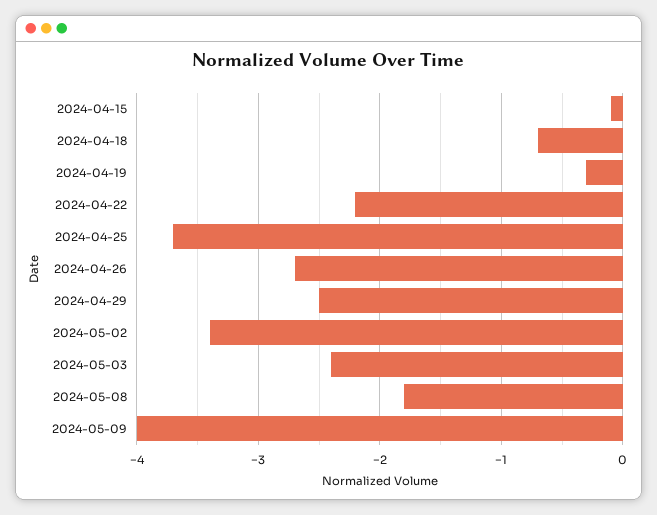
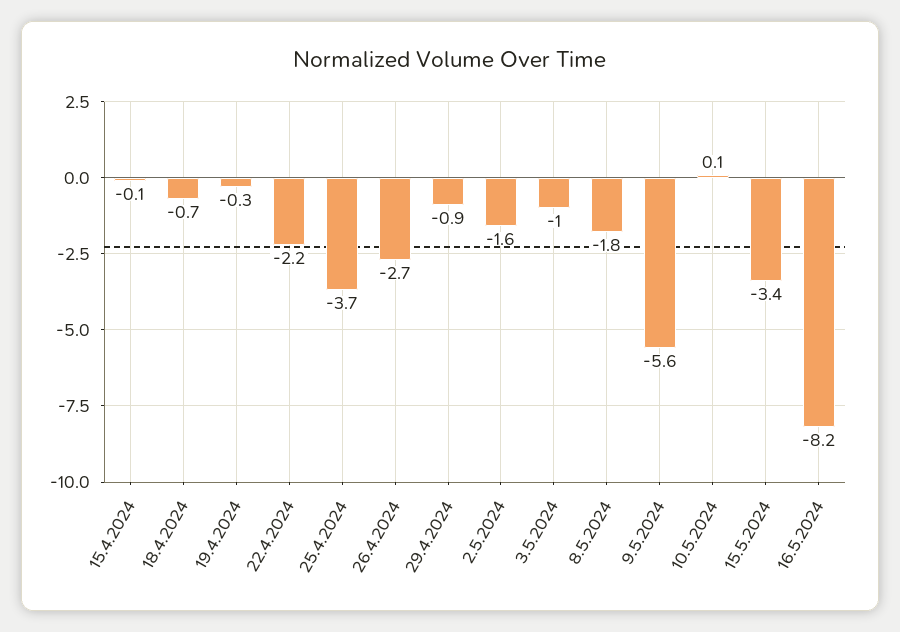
2024-04-29: -2.5 -> -0.9
2024-05-02: -3.4 -> -1.6
2024-05-03: -2.4 -> -1
2024-05-09: -4 -> -5.6
10.5.2024: none -> 0.1
15.5.2024: none -> -3.4
16.5.2024: none -> -8.2

